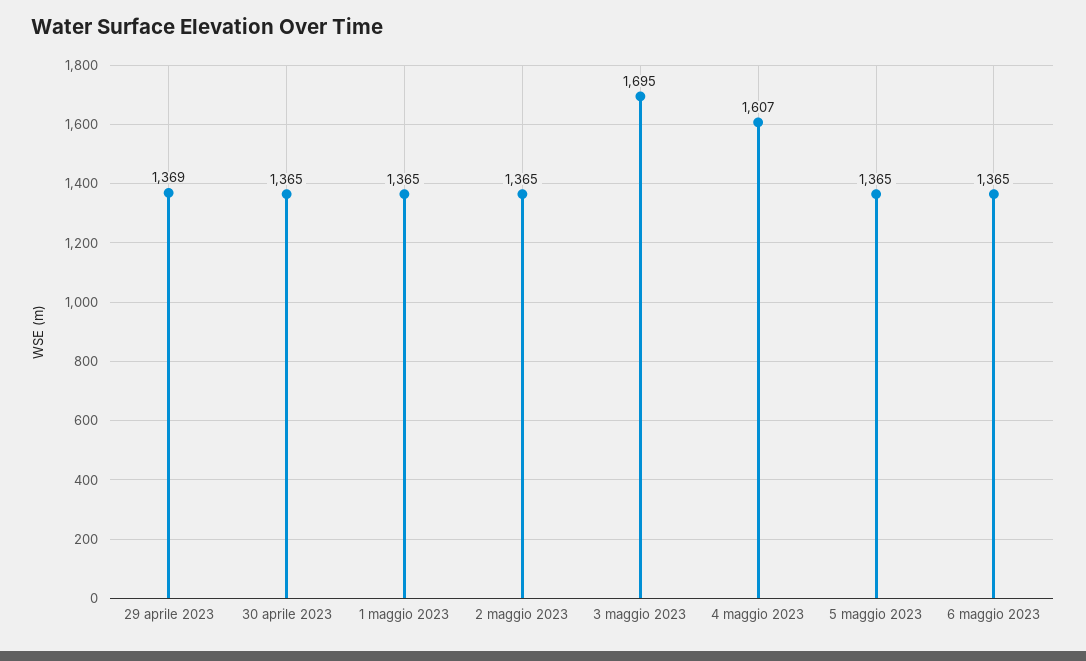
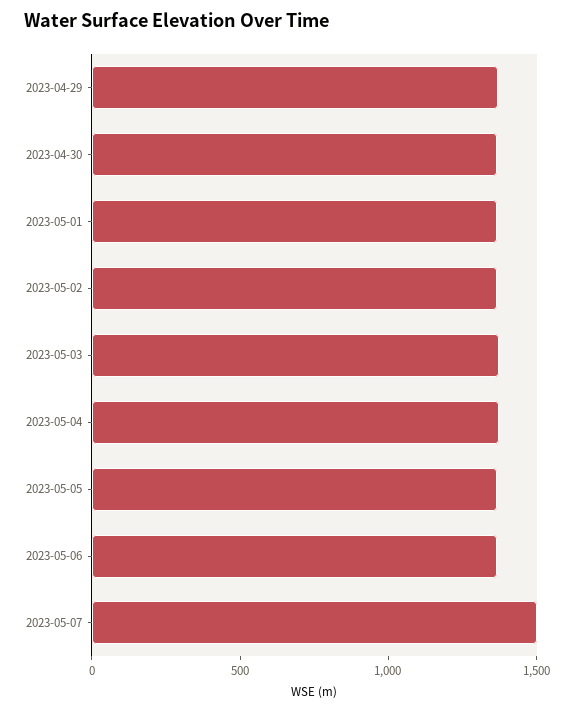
3 maggio 2023: 1695 -> 1400
4 maggio 2023: 1607 -> 1400
2023-05-07: none -> 1500

